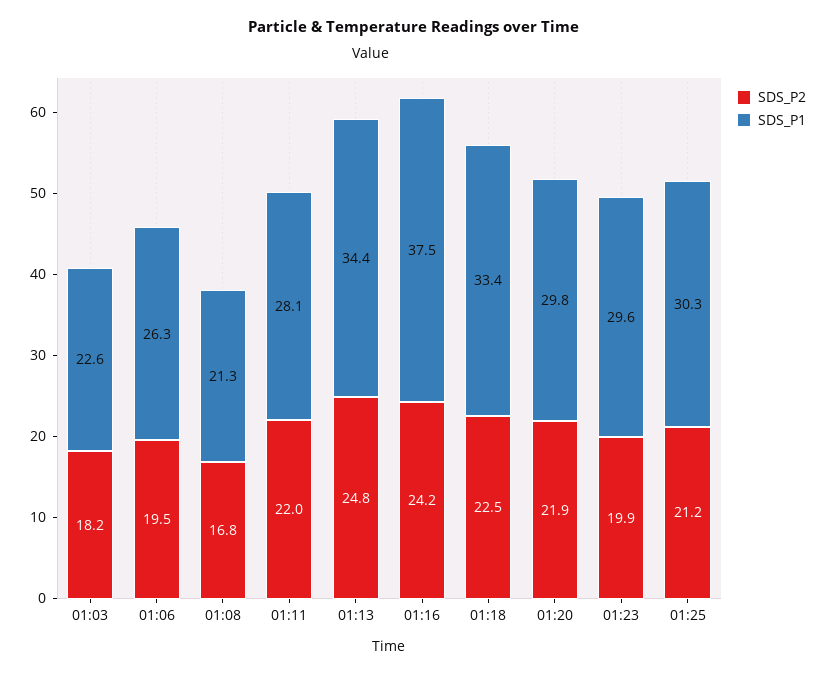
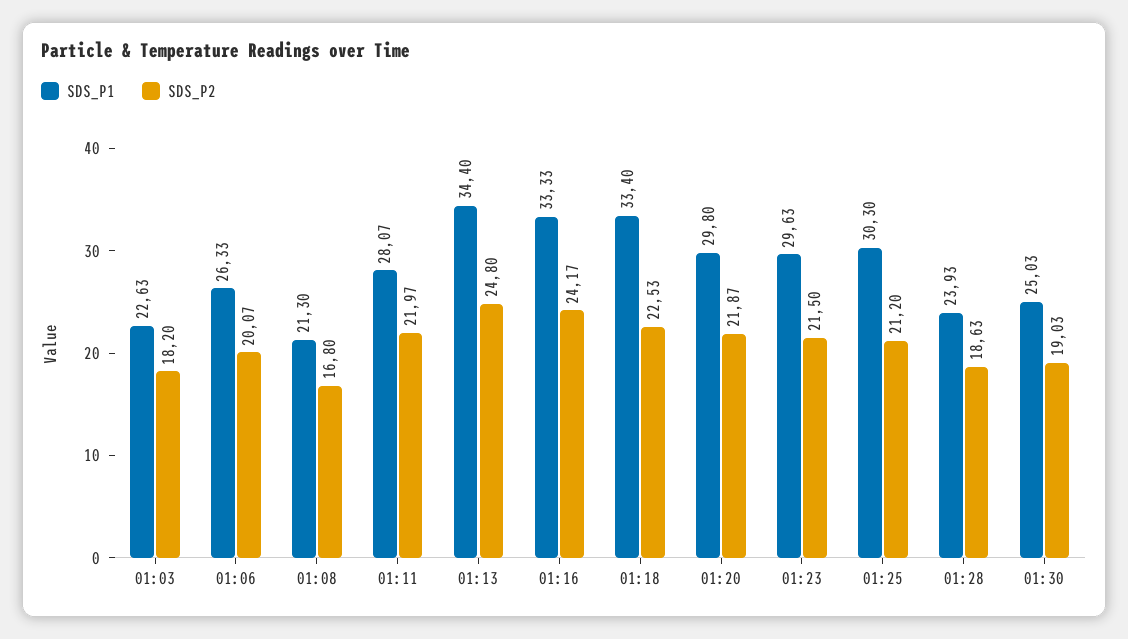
SDS_P2, 01:06: 19.5 -> 20.07
SDS_P1, 01:16: 37.5 -> 33.33
SDS_P2, 01:23: 19.9 -> 21.5
SDS_P1, 01:28: none -> 23.93
SDS_P2, 01:28: none -> 18.63
SDS_P1, 01:30: none -> 25.03
SDS_P2, 01:30: none -> 19.03

